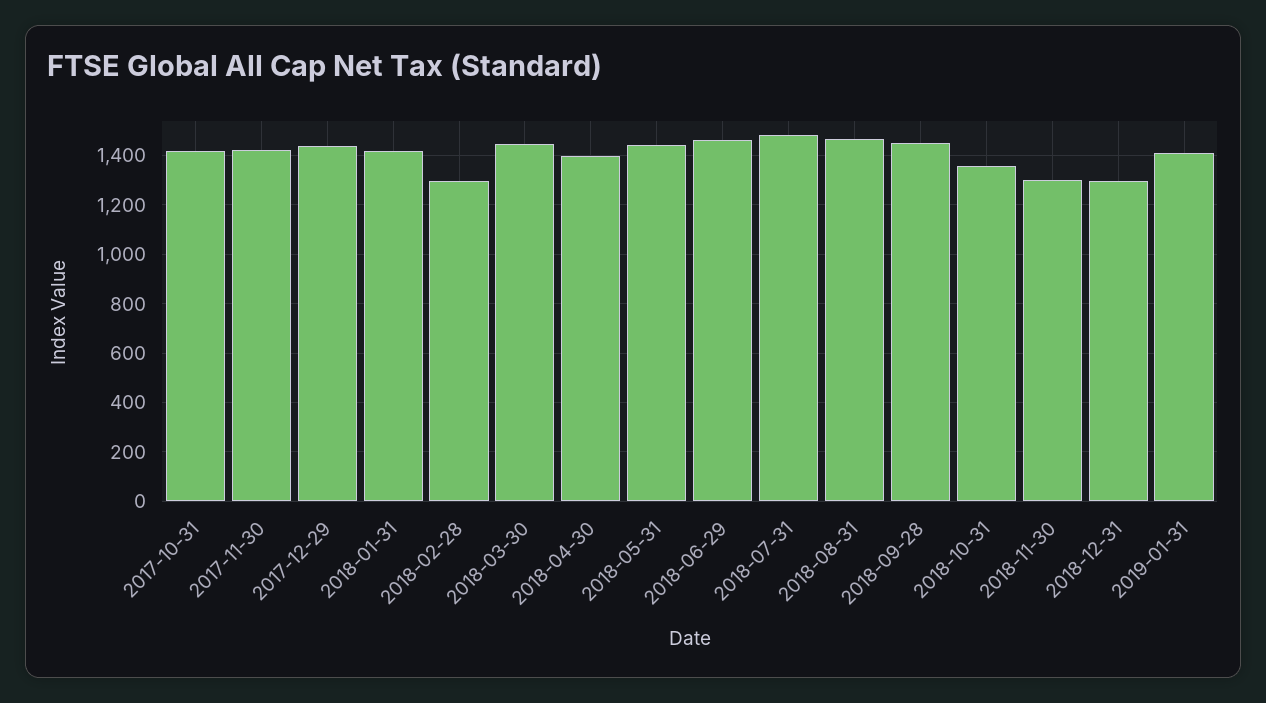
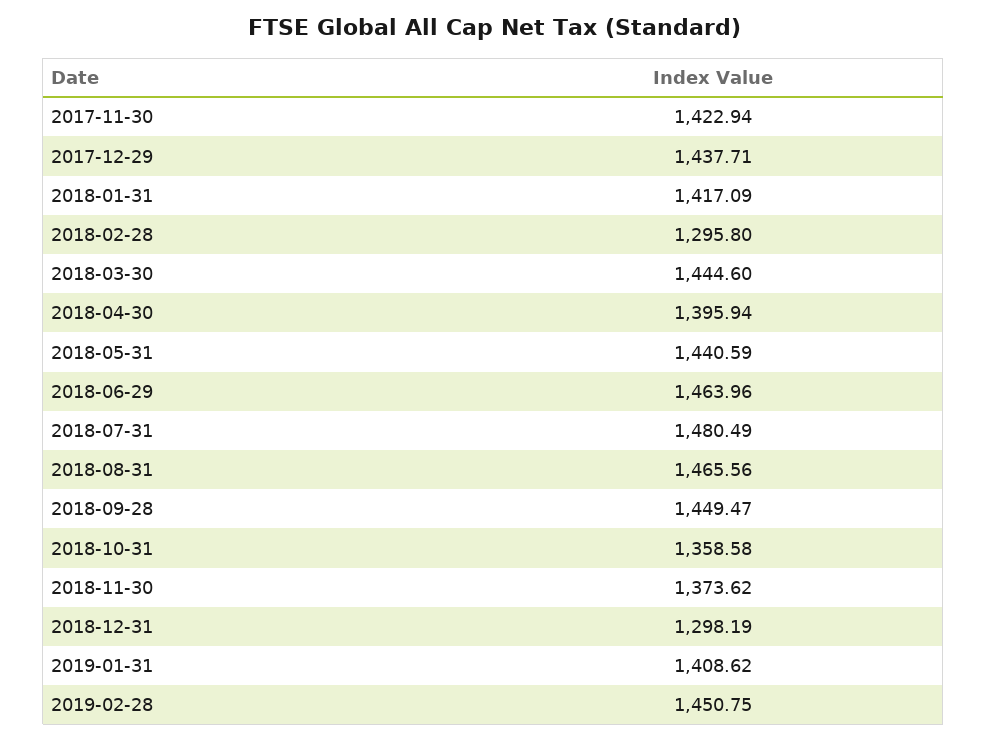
2017-10-31: 1425 -> none
2018-11-30: 1300 -> 1373.62
2019-02-28: none -> 1450.75

